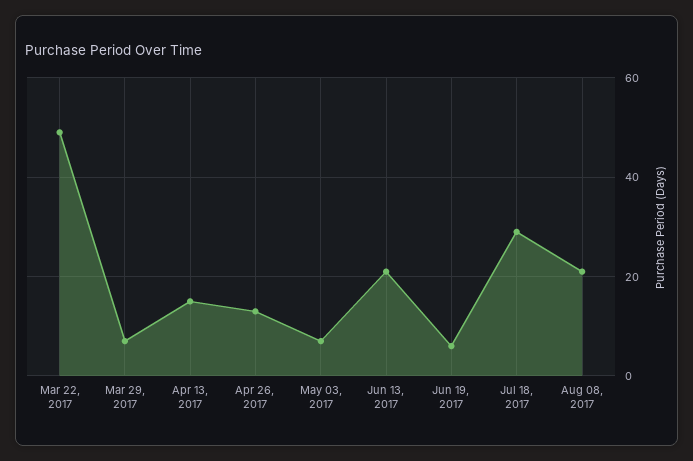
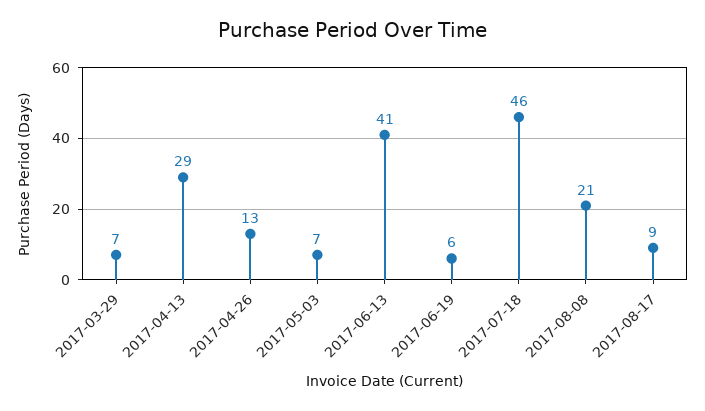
Mar 22, 2017: 50 -> none
Apr 13, 2017: 15 -> 29
Jun 13, 2017: 20 -> 41
Jul 18, 2017: 30 -> 46
2017-08-17: none -> 9

